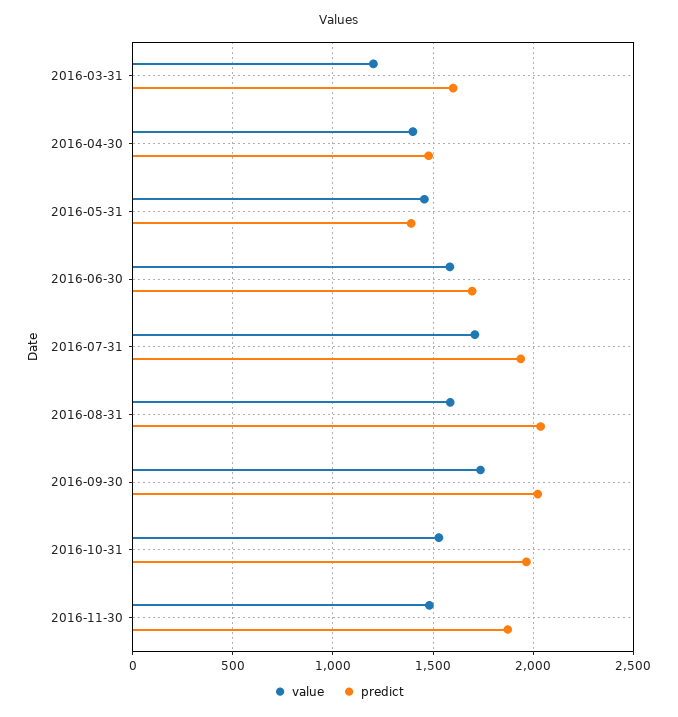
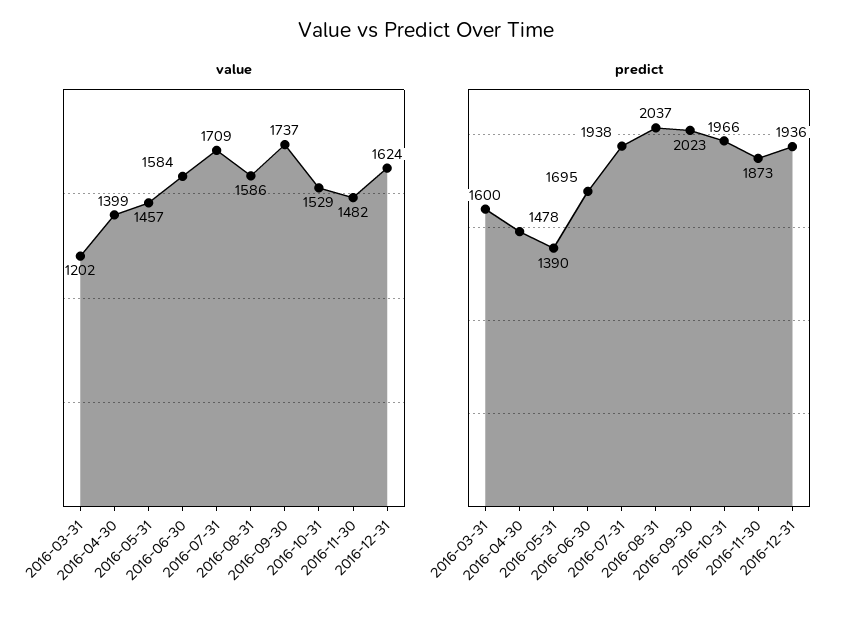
value, 2016-12-31: none -> 1624
predict, 2016-12-31: none -> 1936

